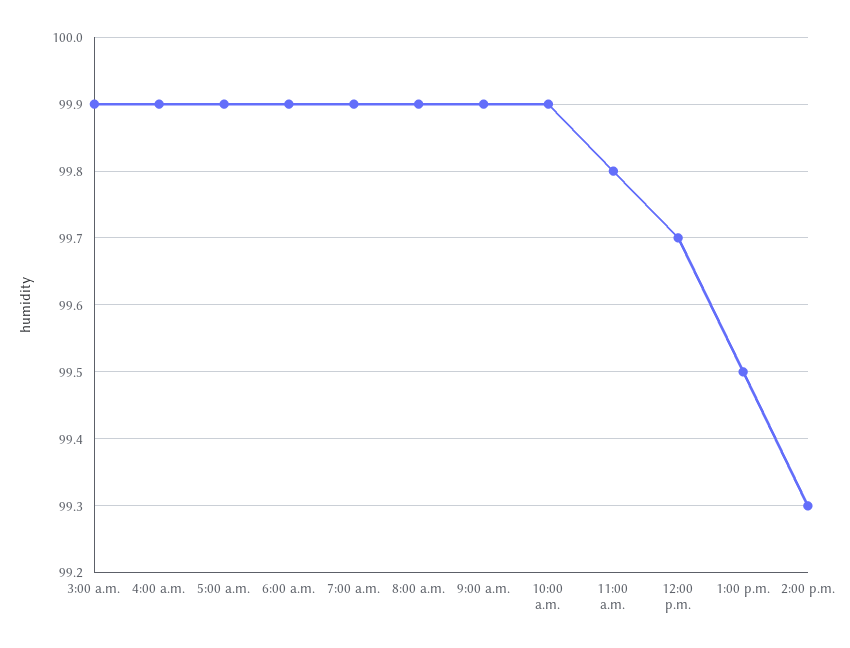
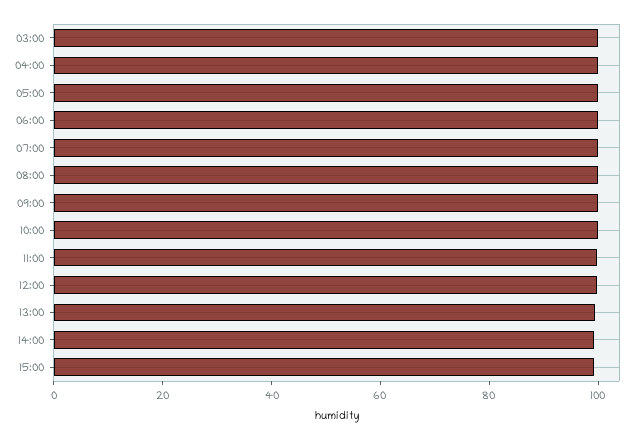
15:00: none -> 100

